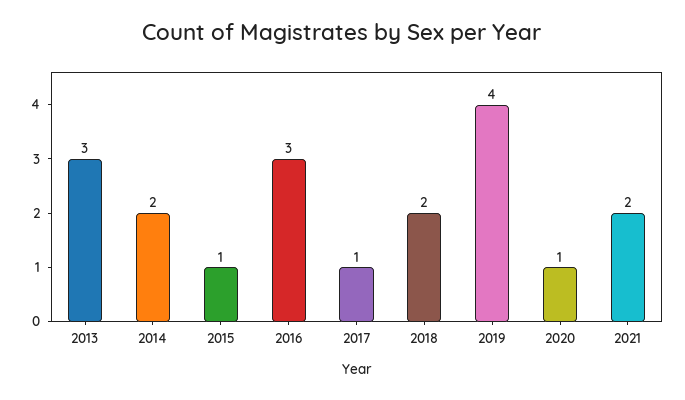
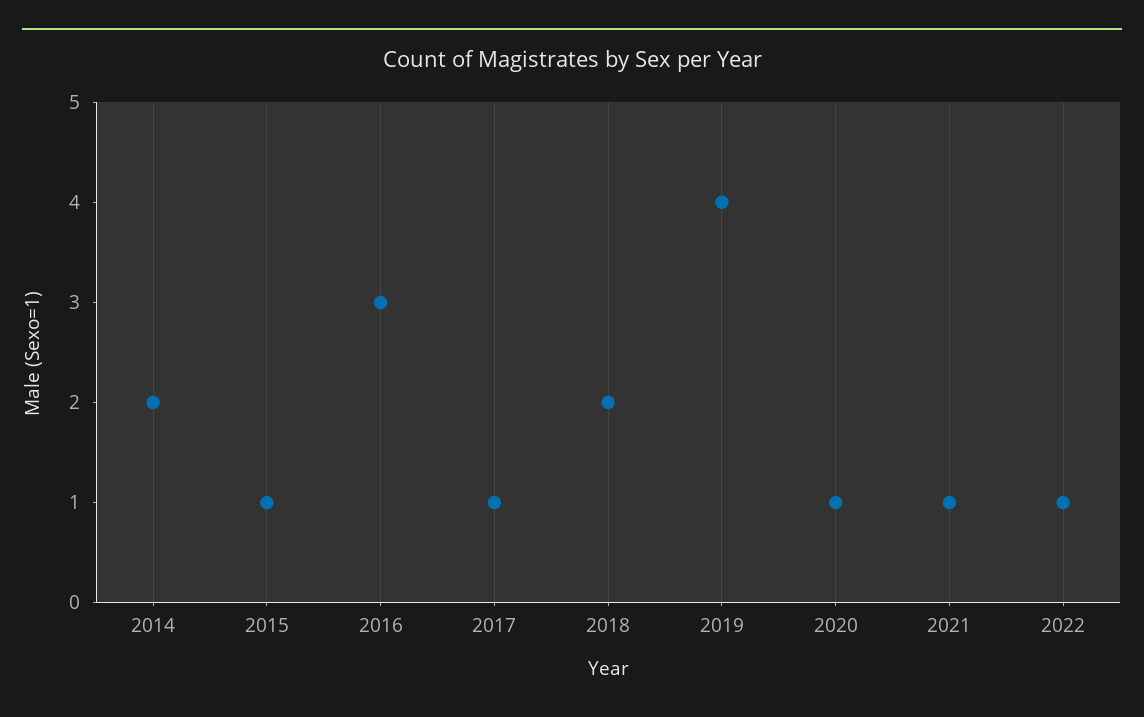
2013: 3 -> none
2021: 2 -> 1
2022: none -> 1

